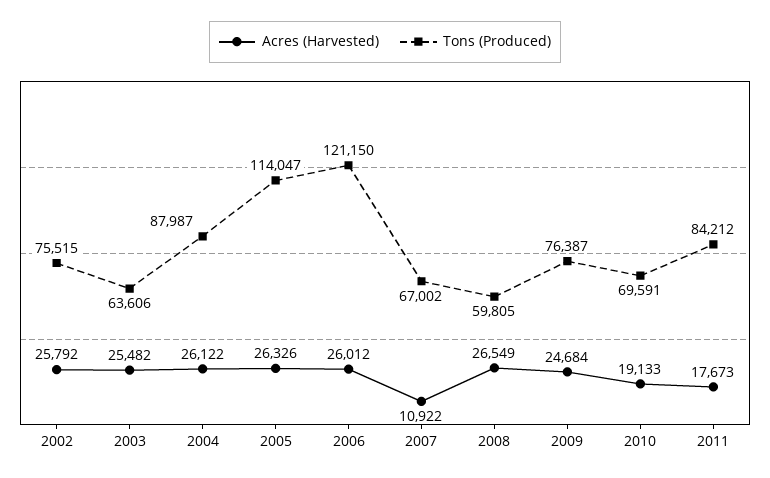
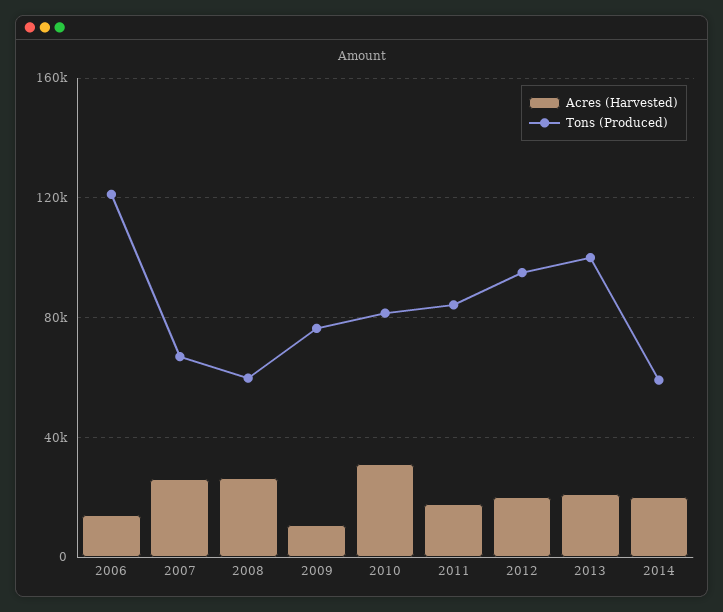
Acres (Harvested), 2002: 25792 -> none
Tons (Produced), 2002: 75515 -> none
Acres (Harvested), 2003: 25482 -> none
Tons (Produced), 2003: 63606 -> none
Acres (Harvested), 2004: 26122 -> none
Tons (Produced), 2004: 87987 -> none
Acres (Harvested), 2005: 26326 -> none
Tons (Produced), 2005: 114047 -> none
Acres (Harvested), 2006: 26012 -> 15000
Acres (Harvested), 2007: 10922 -> 25000
Acres (Harvested), 2009: 24684 -> 10000
Acres (Harvested), 2010: 19133 -> 30000
Tons (Produced), 2010: 69591 -> 80000
Acres (Harvested), 2012: none -> 20000
Tons (Produced), 2012: none -> 95000
Acres (Harvested), 2013: none -> 20000
Tons (Produced), 2013: none -> 100000
Acres (Harvested), 2014: none -> 20000
Tons (Produced), 2014: none -> 60000

